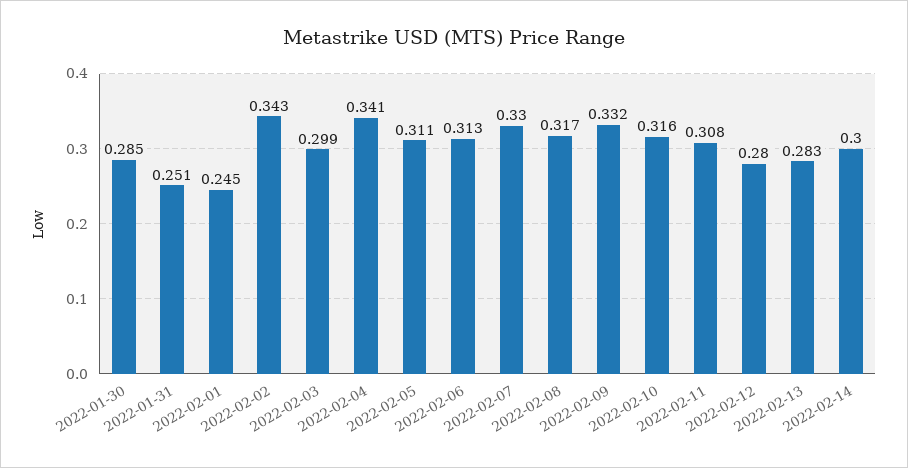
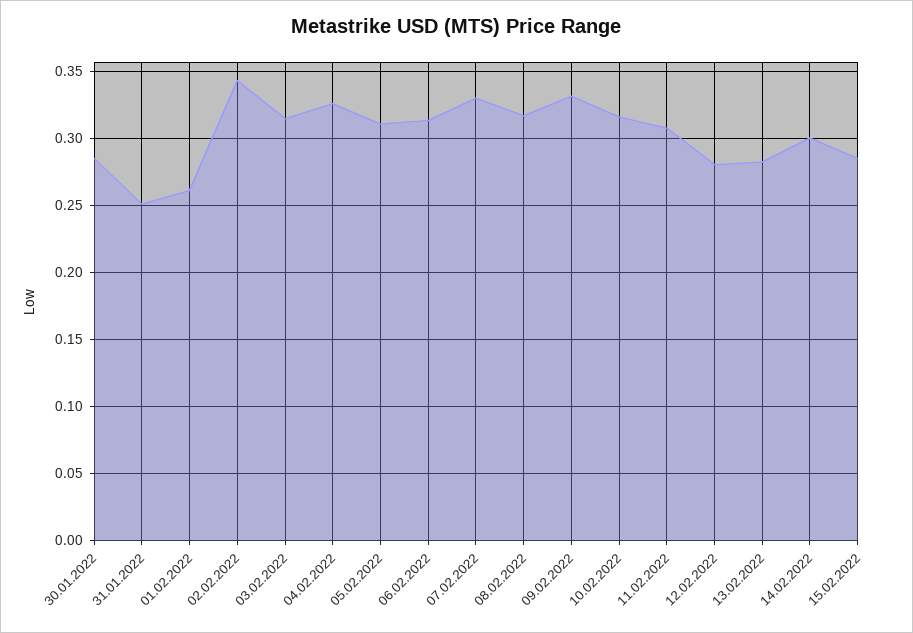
2022-02-01: 0.245 -> 0.26
2022-02-03: 0.299 -> 0.315
2022-02-04: 0.341 -> 0.325
15.02.2022: none -> 0.285

